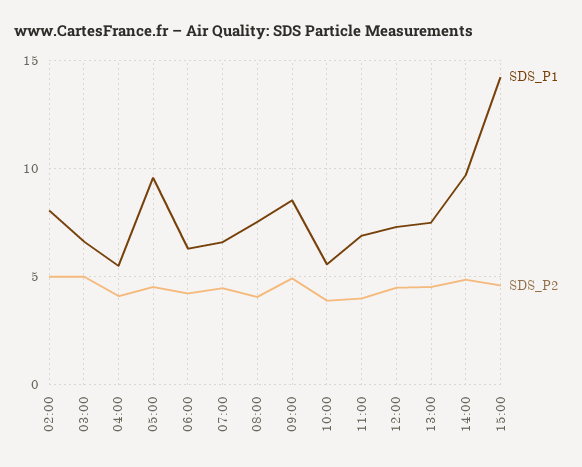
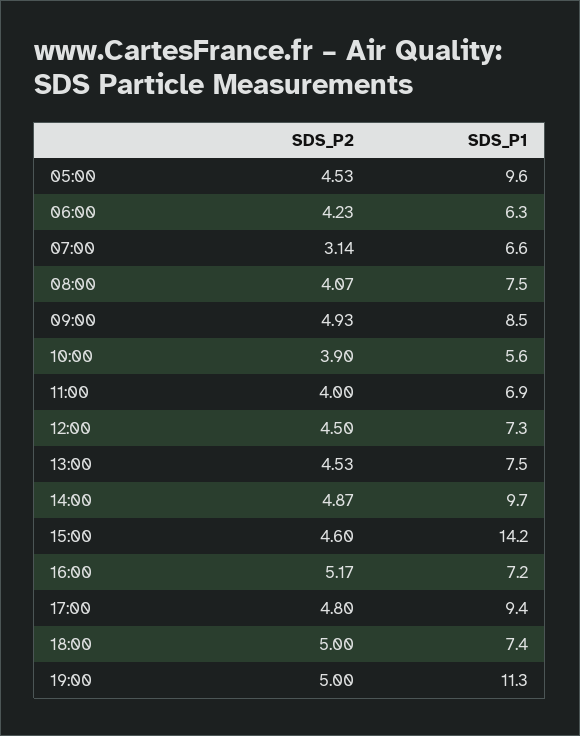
SDS_P1, 02:00: 8 -> none
SDS_P2, 02:00: 5 -> none
SDS_P1, 03:00: 6.5 -> none
SDS_P2, 03:00: 5 -> none
SDS_P1, 04:00: 5.5 -> none
SDS_P2, 04:00: 4 -> none
SDS_P2, 07:00: 4.5 -> 3.14
SDS_P2, 16:00: none -> 5.17
SDS_P1, 16:00: none -> 7.2
SDS_P2, 17:00: none -> 4.8
SDS_P1, 17:00: none -> 9.4
SDS_P2, 18:00: none -> 5
SDS_P1, 18:00: none -> 7.4
SDS_P2, 19:00: none -> 5
SDS_P1, 19:00: none -> 11.3

